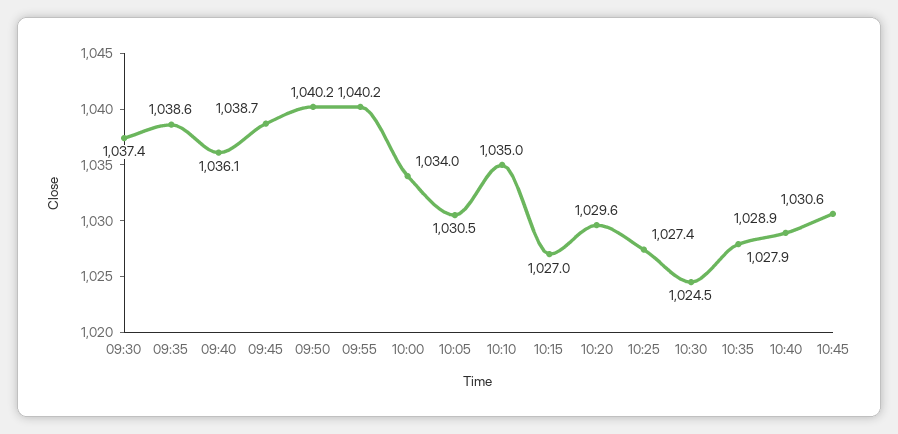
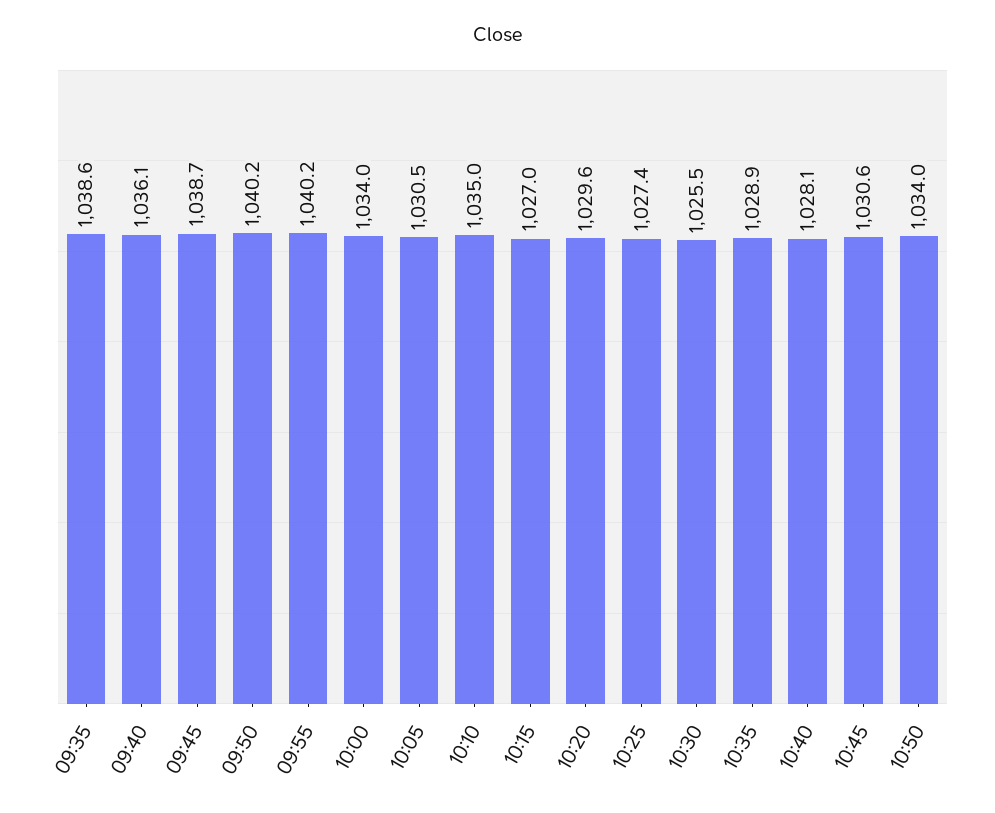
09:30: 1037.4 -> none
10:30: 1024.5 -> 1025.5
10:35: 1027.9 -> 1028.9
10:40: 1028.9 -> 1028.1
10:50: none -> 1034

